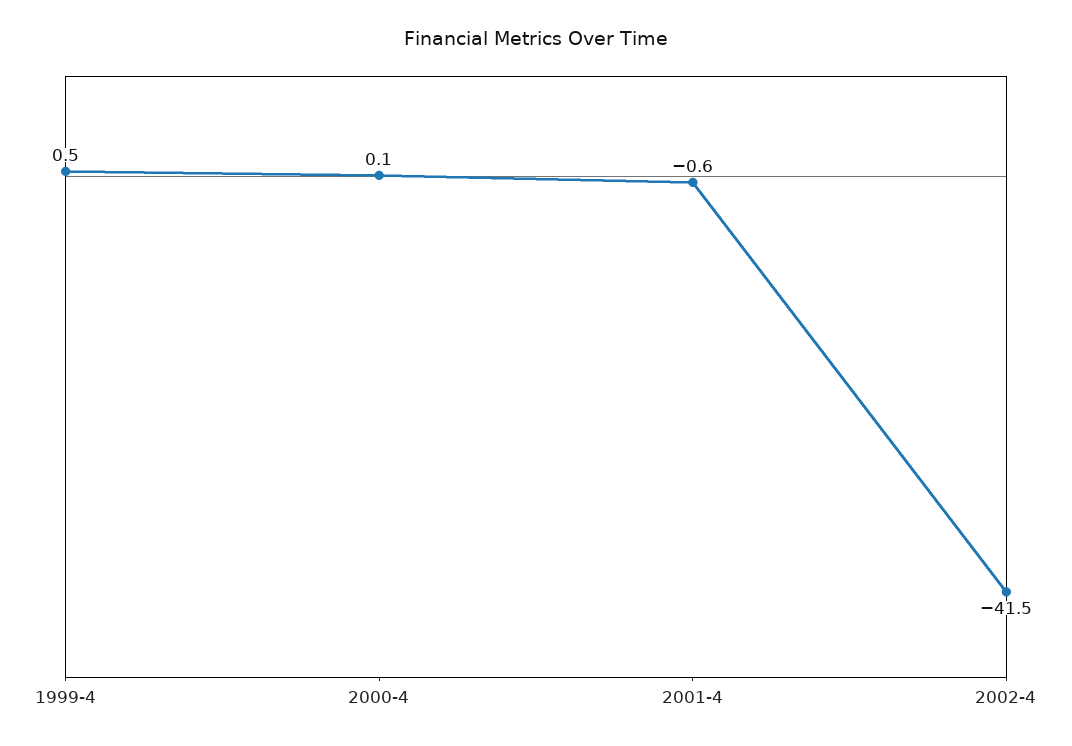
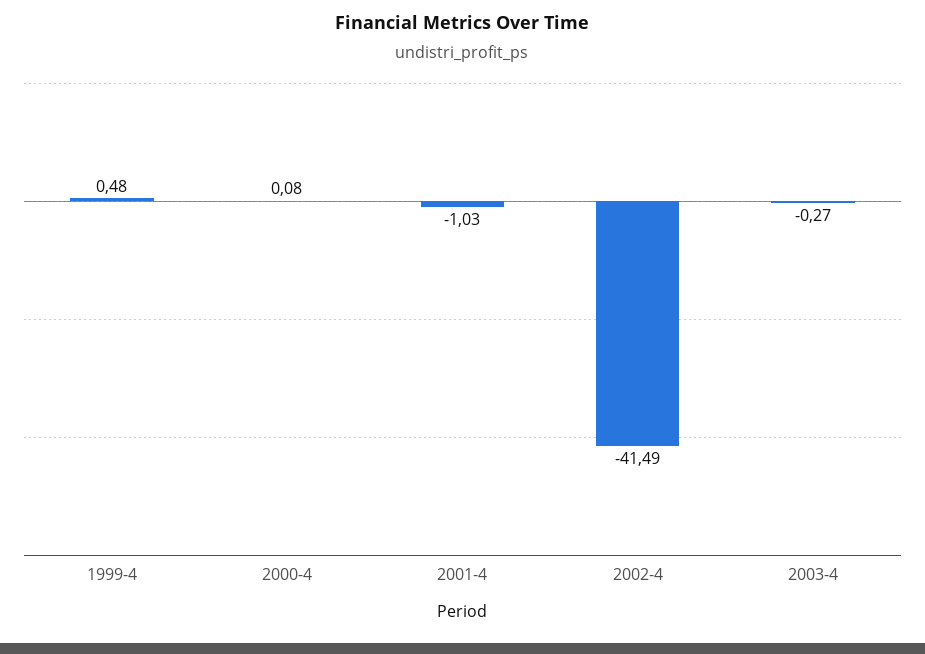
2001-4: -0.6 -> -1.03
2003-4: none -> -0.27

